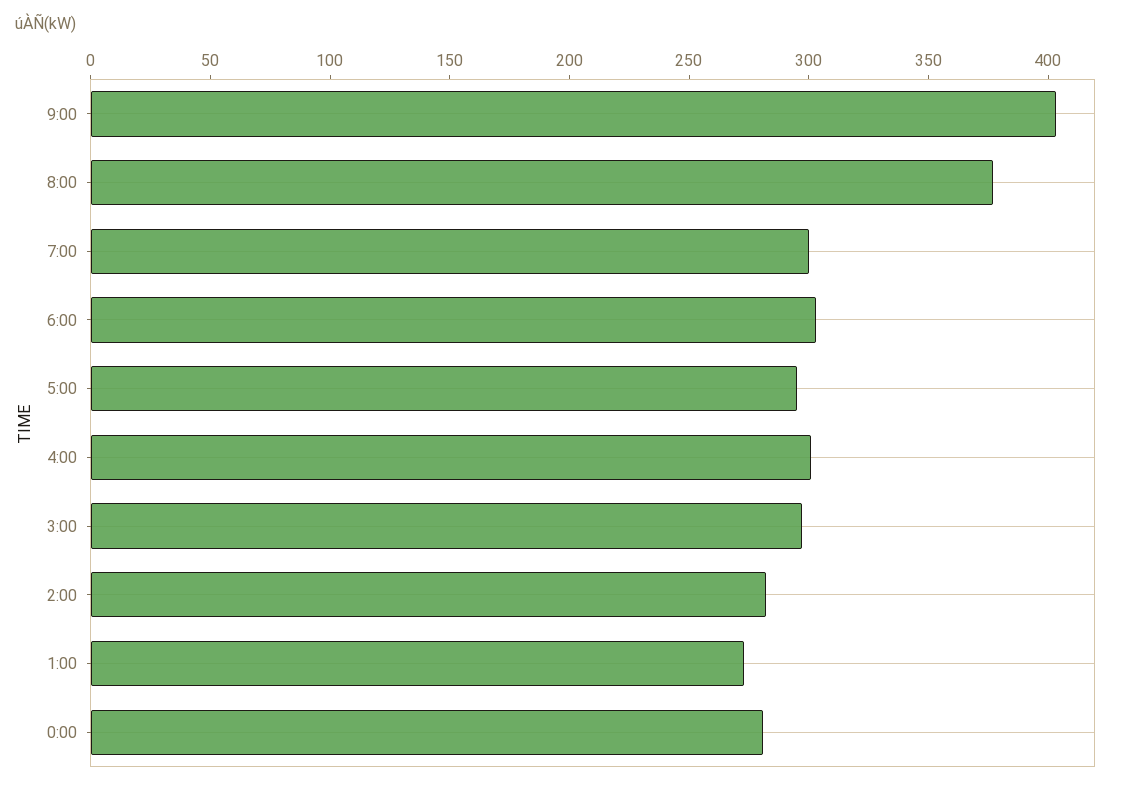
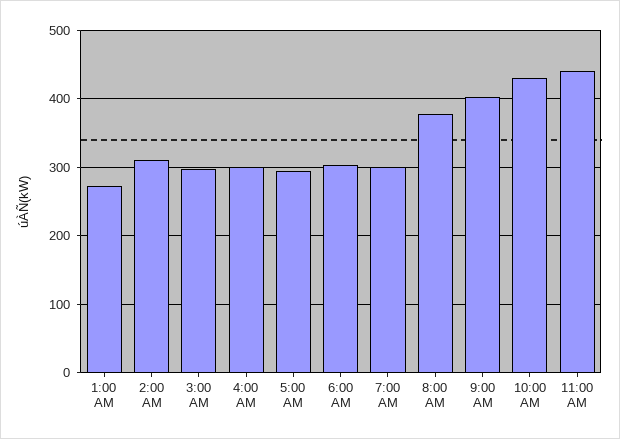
2:00: 280 -> 310
0:00: 280 -> none
10:00 AM: none -> 430
11:00 AM: none -> 440

